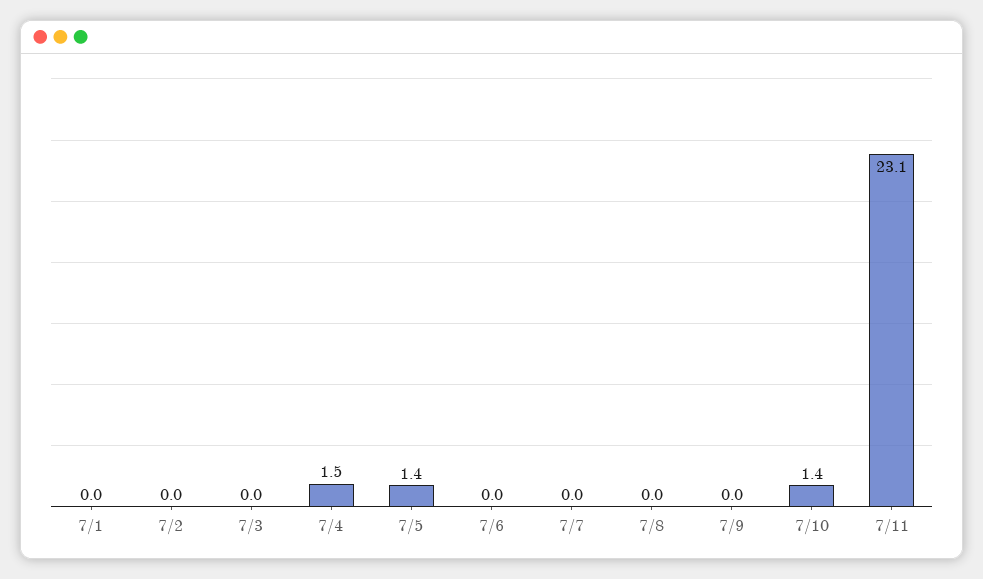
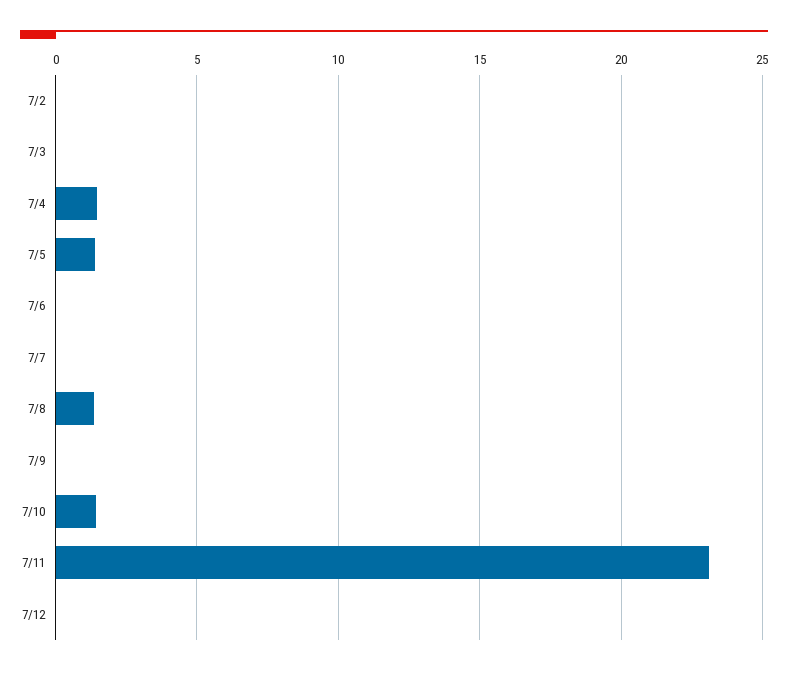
7/1: 0 -> none
7/8: 0 -> 1.5
7/12: none -> 0

